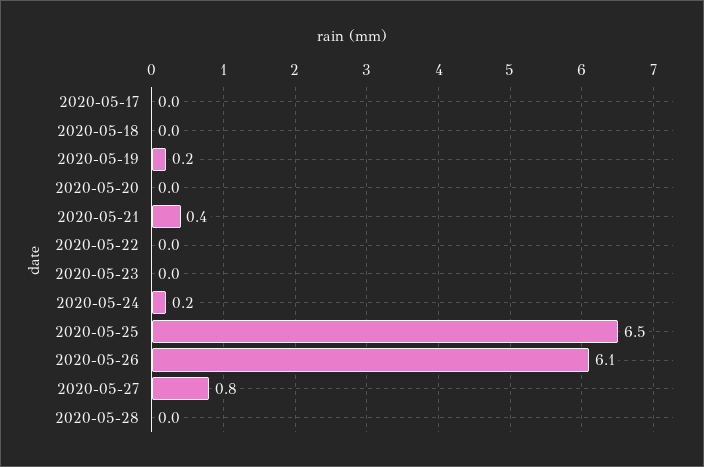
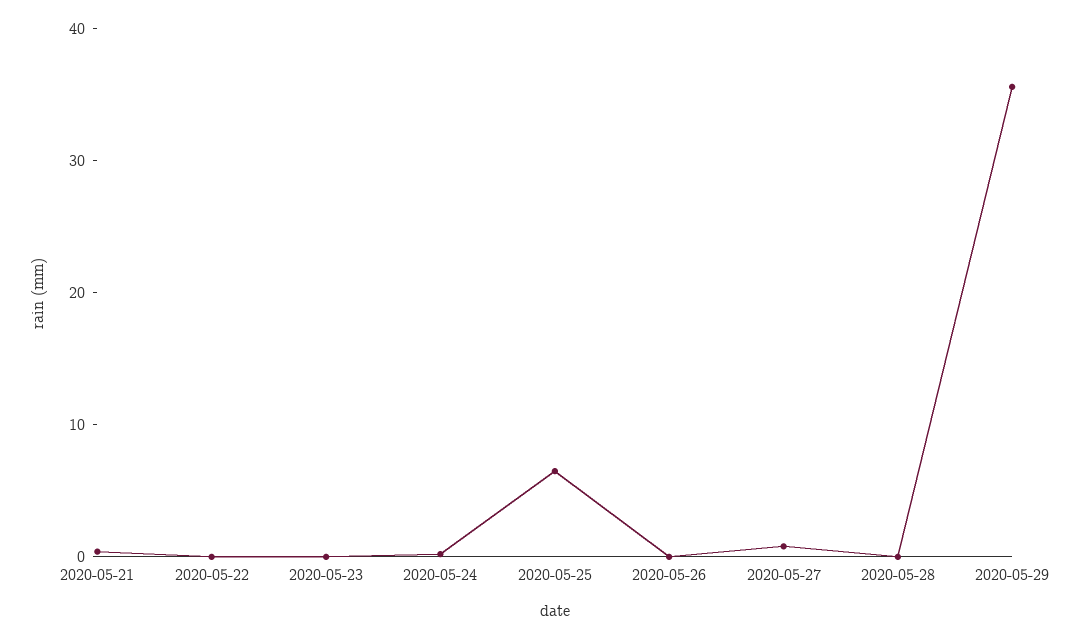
2020-05-17: 0 -> none
2020-05-18: 0 -> none
2020-05-19: 0.2 -> none
2020-05-20: 0 -> none
2020-05-26: 6.1 -> 0
2020-05-29: none -> 36

